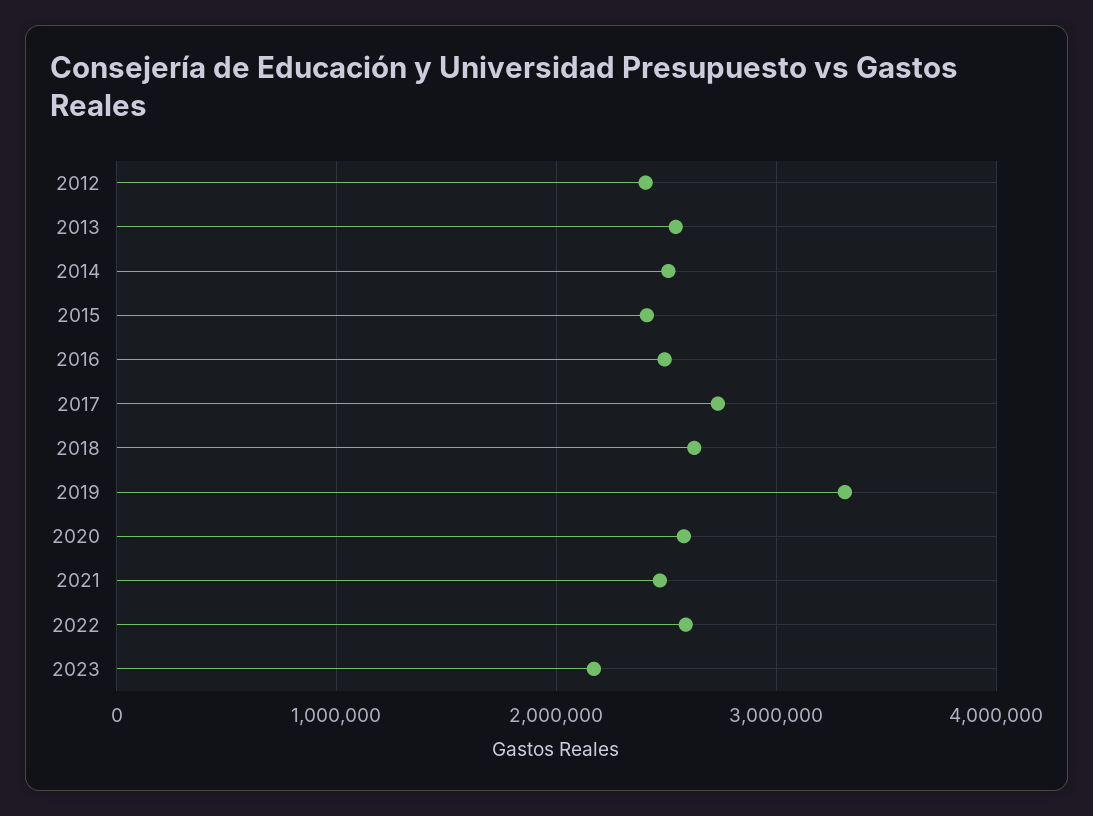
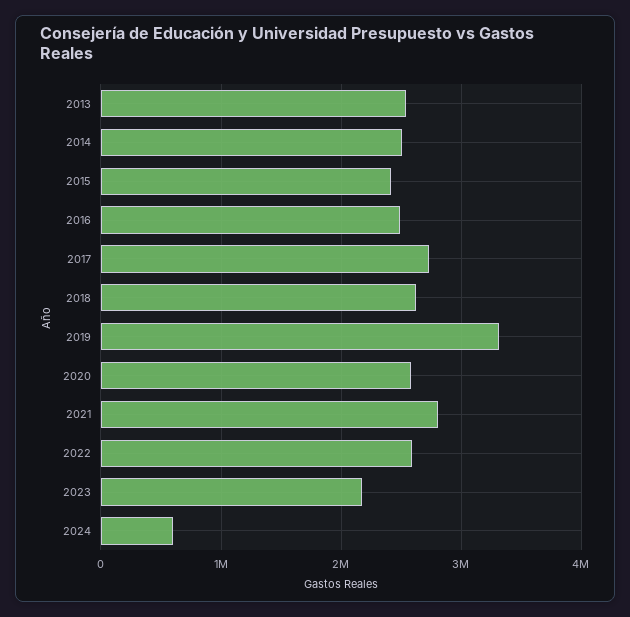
2012: 2400000 -> none
2021: 2500000 -> 2800000
2024: none -> 600000

